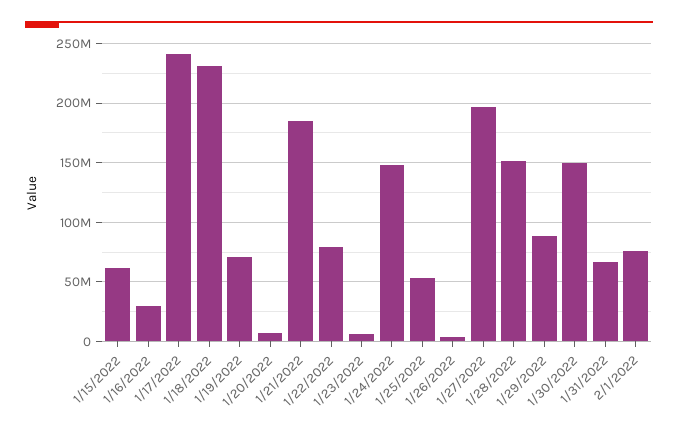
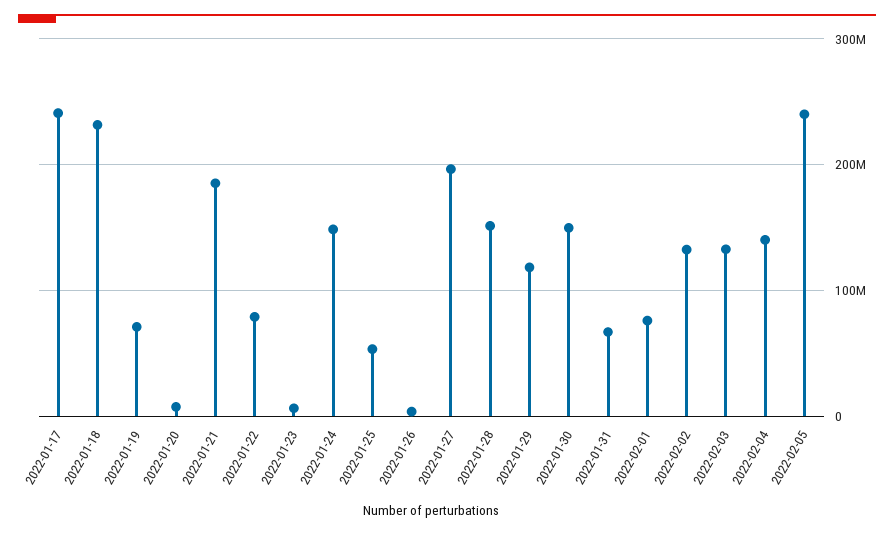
1/15/2022: 60000000 -> none
1/16/2022: 30000000 -> none
1/29/2022: 90000000 -> 120000000
2022-02-02: none -> 130000000
2022-02-03: none -> 130000000
2022-02-04: none -> 140000000
2022-02-05: none -> 240000000

